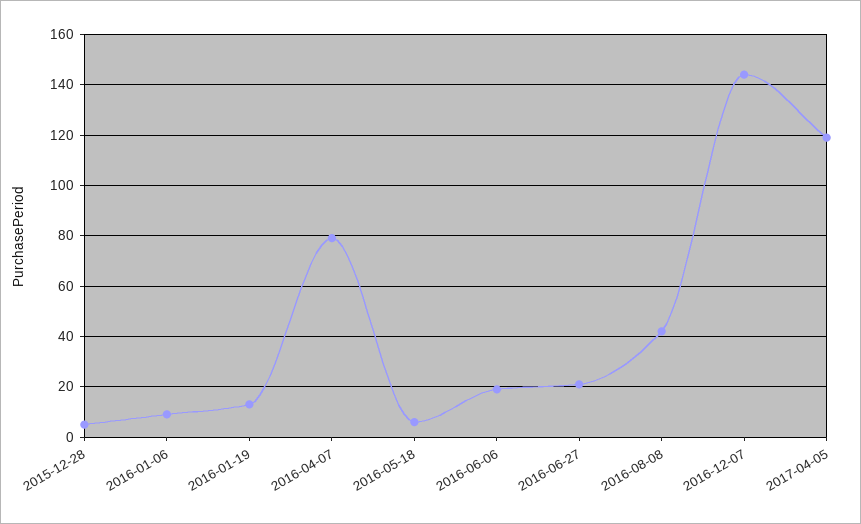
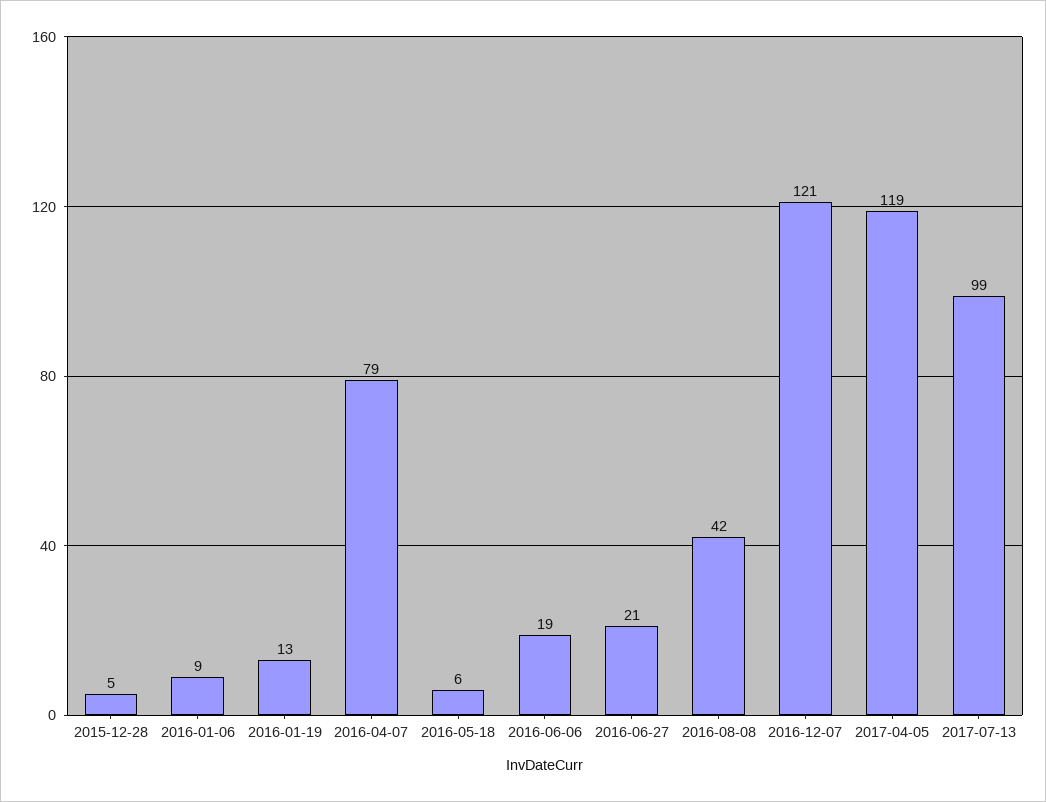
2016-12-07: 145 -> 121
2017-07-13: none -> 99

